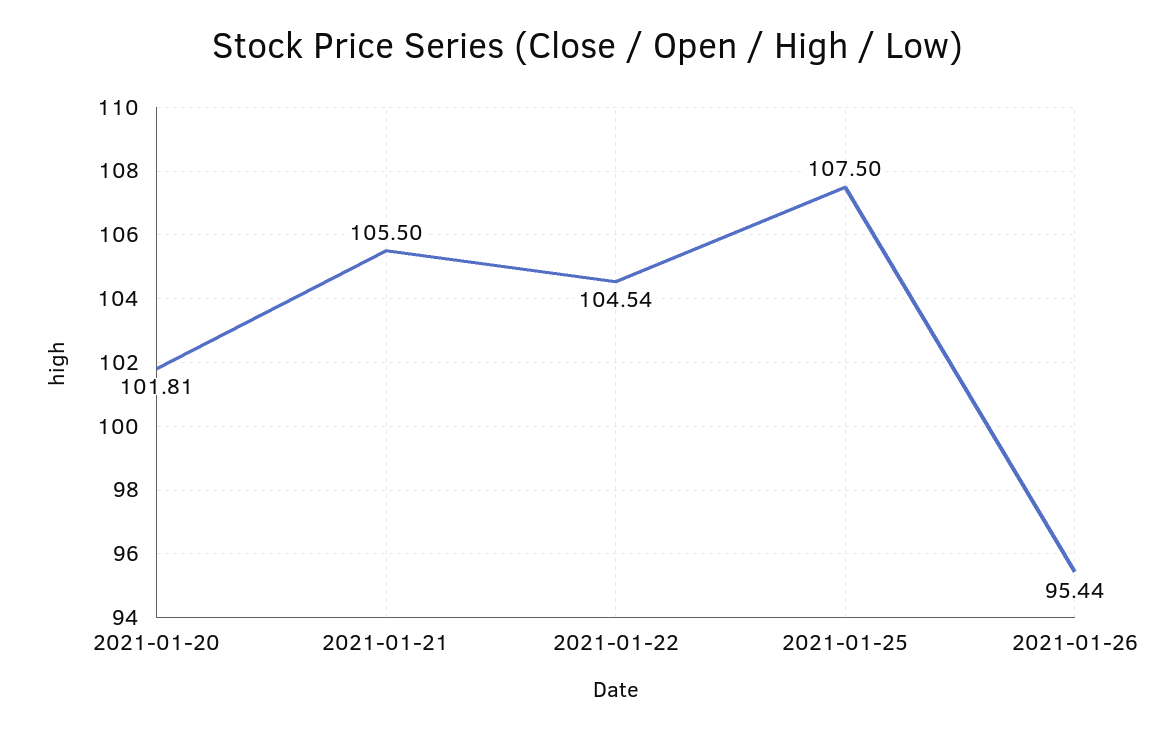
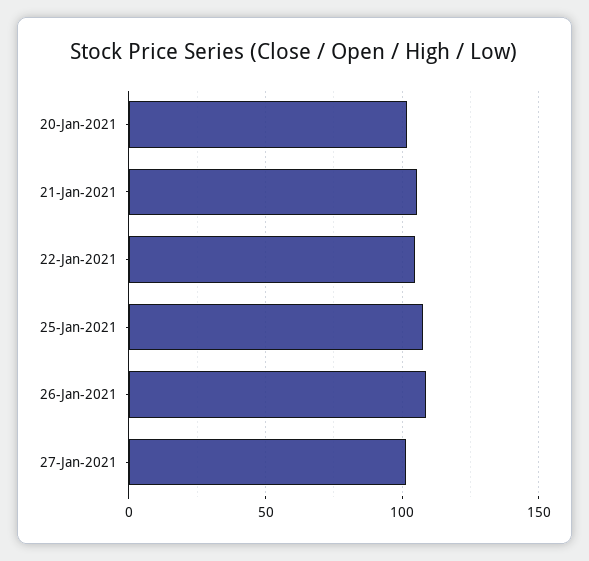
2021-01-26: 95.44 -> 110
27-Jan-2021: none -> 100

